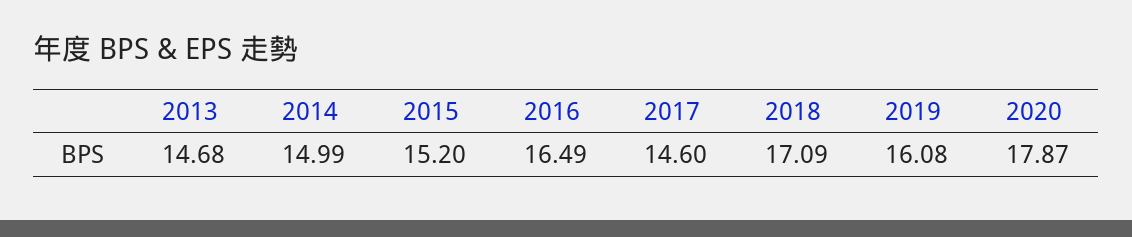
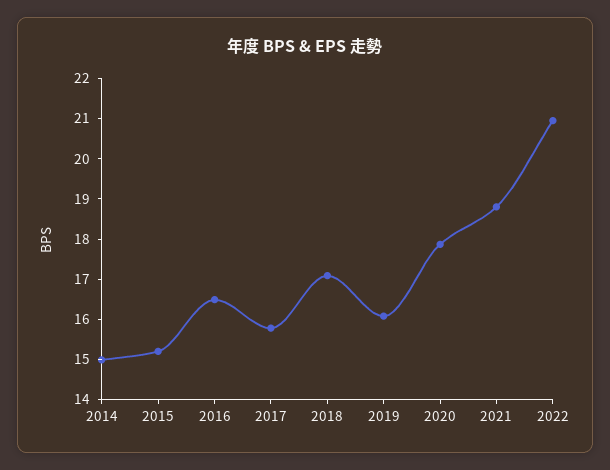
2013: 14.68 -> none
2017: 14.6 -> 15.8
2021: none -> 18.8
2022: none -> 21

